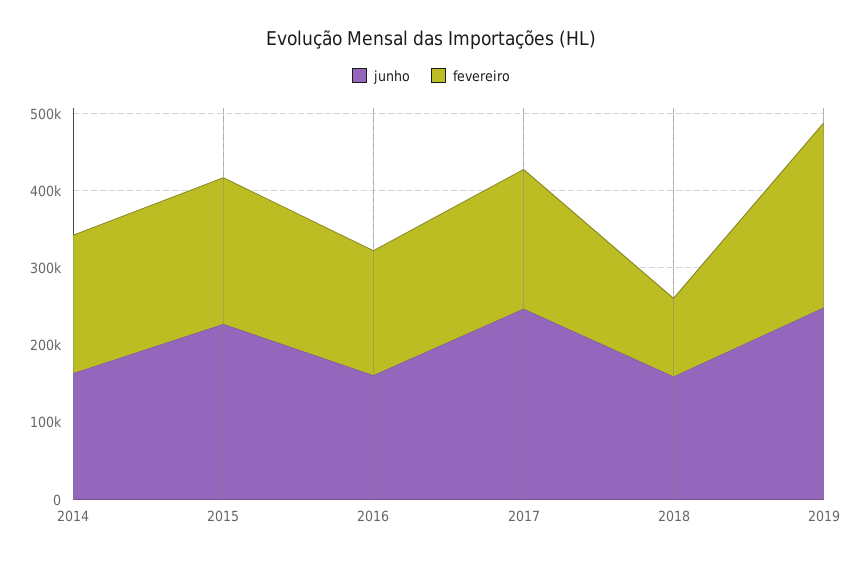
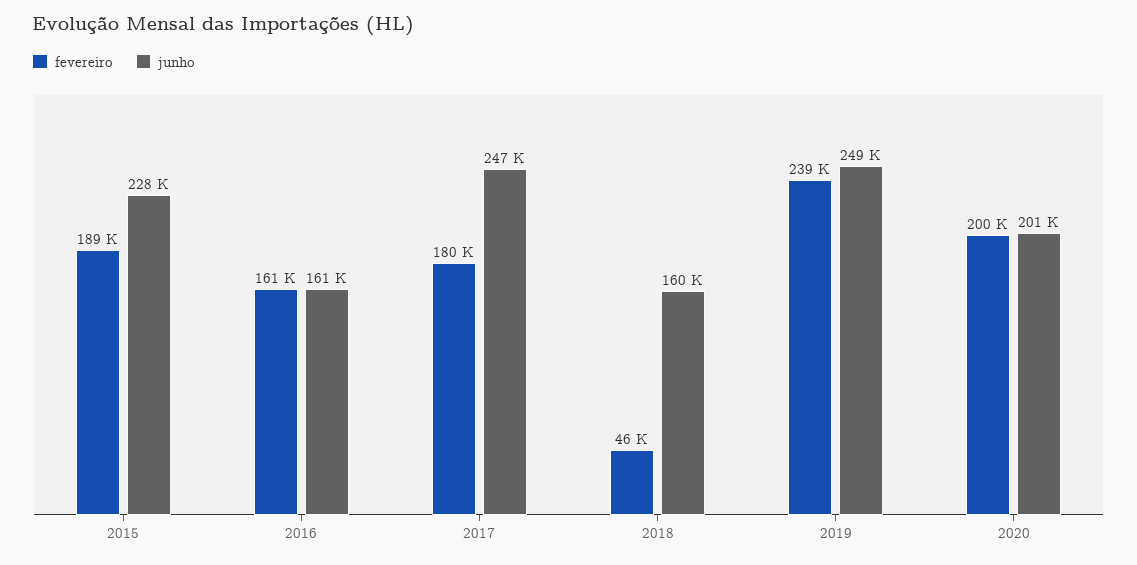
junho, 2014: 160000 -> none
fevereiro, 2014: 180000 -> none
fevereiro, 2018: 100000 -> 46000
fevereiro, 2020: none -> 200000
junho, 2020: none -> 201000

